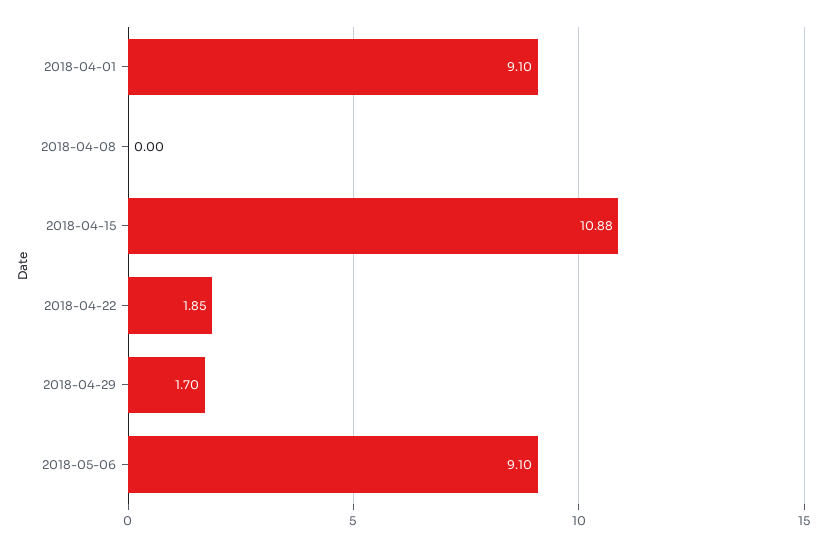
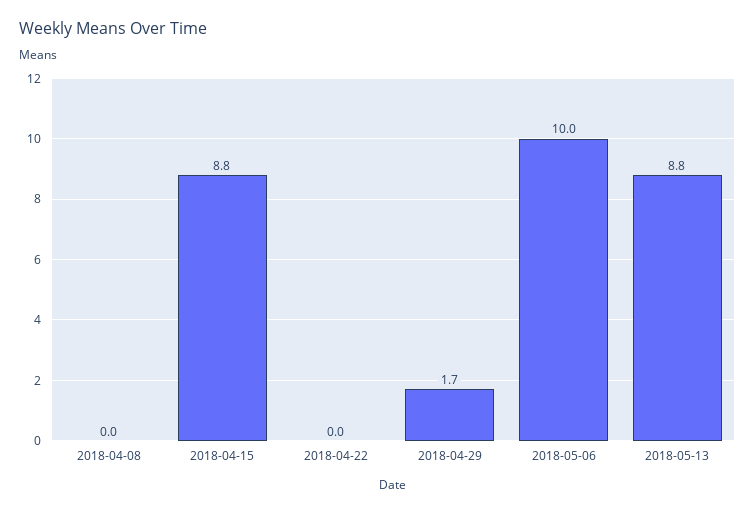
2018-04-01: 9.1 -> none
2018-04-15: 10.88 -> 8.8
2018-04-22: 1.85 -> 0
2018-05-06: 9.1 -> 10
2018-05-13: none -> 8.8

